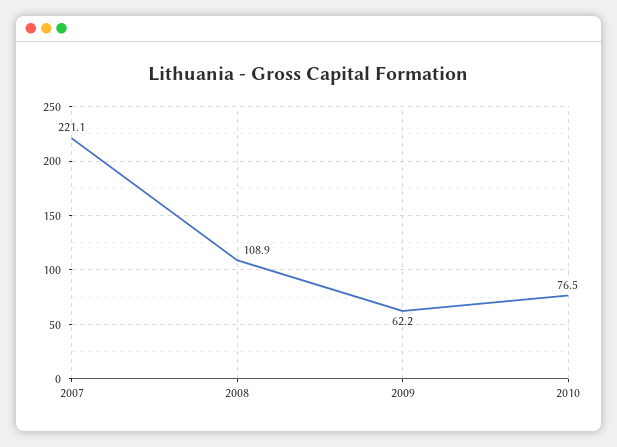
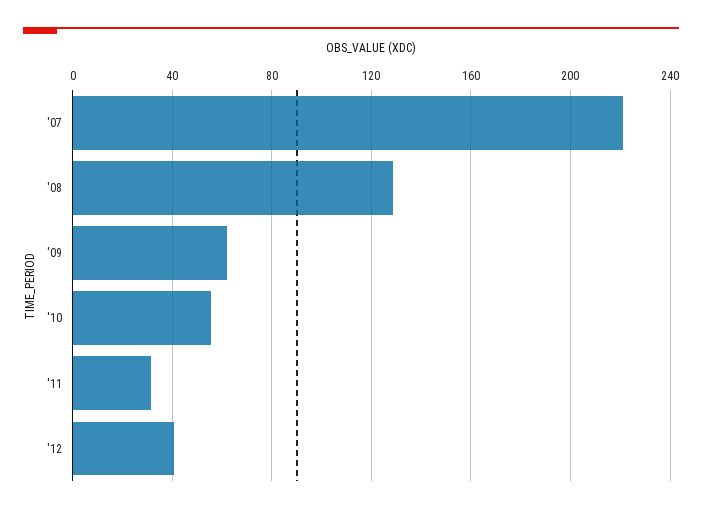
2008: 108.9 -> 130
2010: 76.5 -> 55
'11: none -> 30
'12: none -> 40

